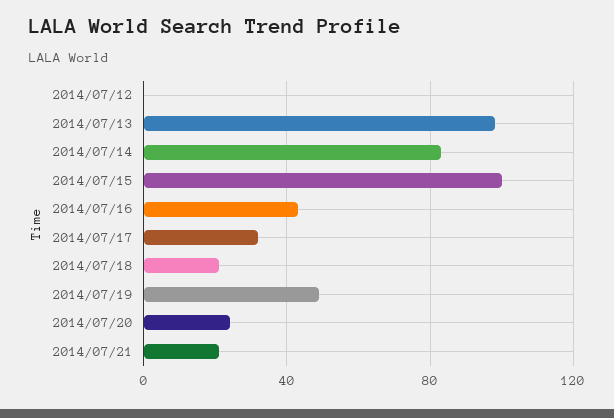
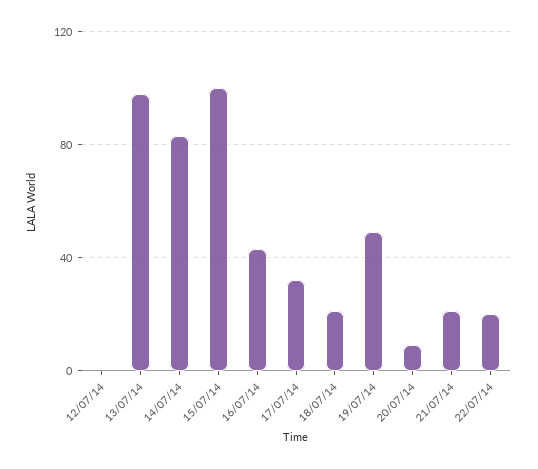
2014/07/20: 25 -> 10
22/07/14: none -> 20

